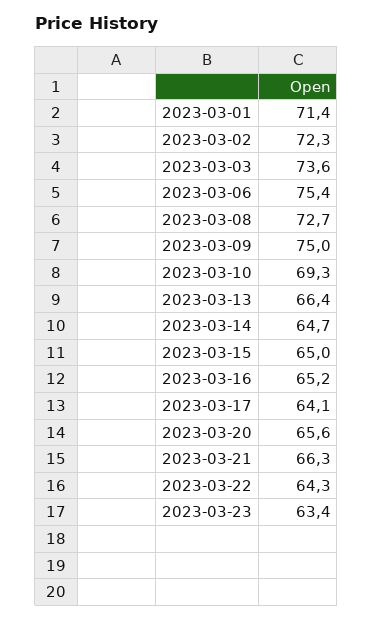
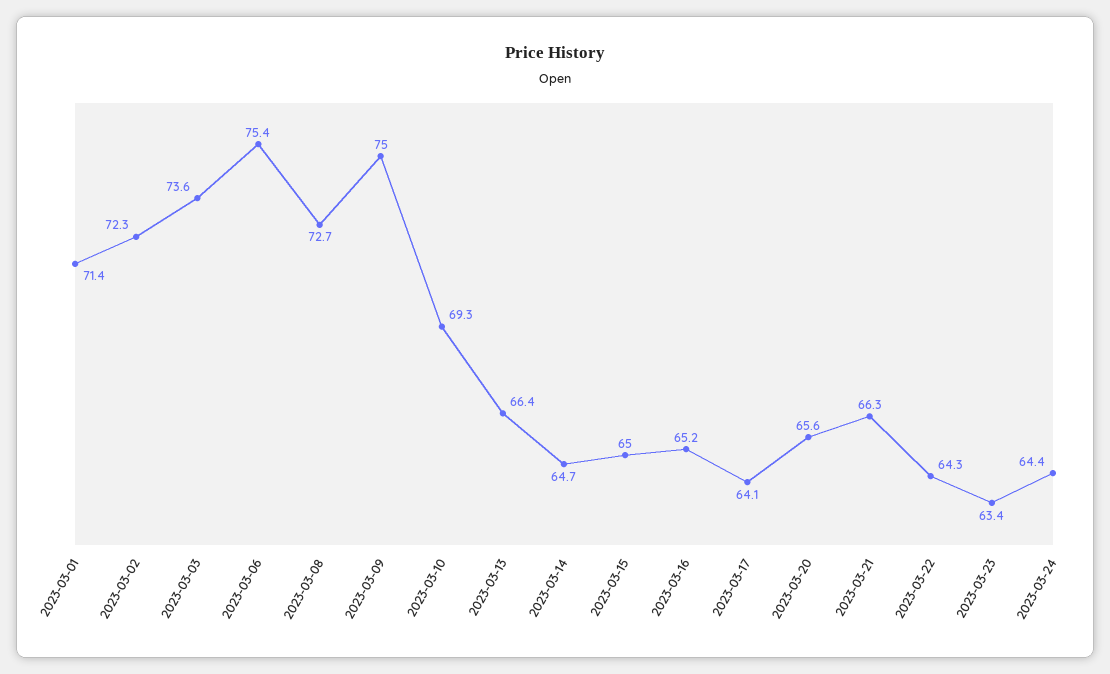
2023-03-24: none -> 64.4

